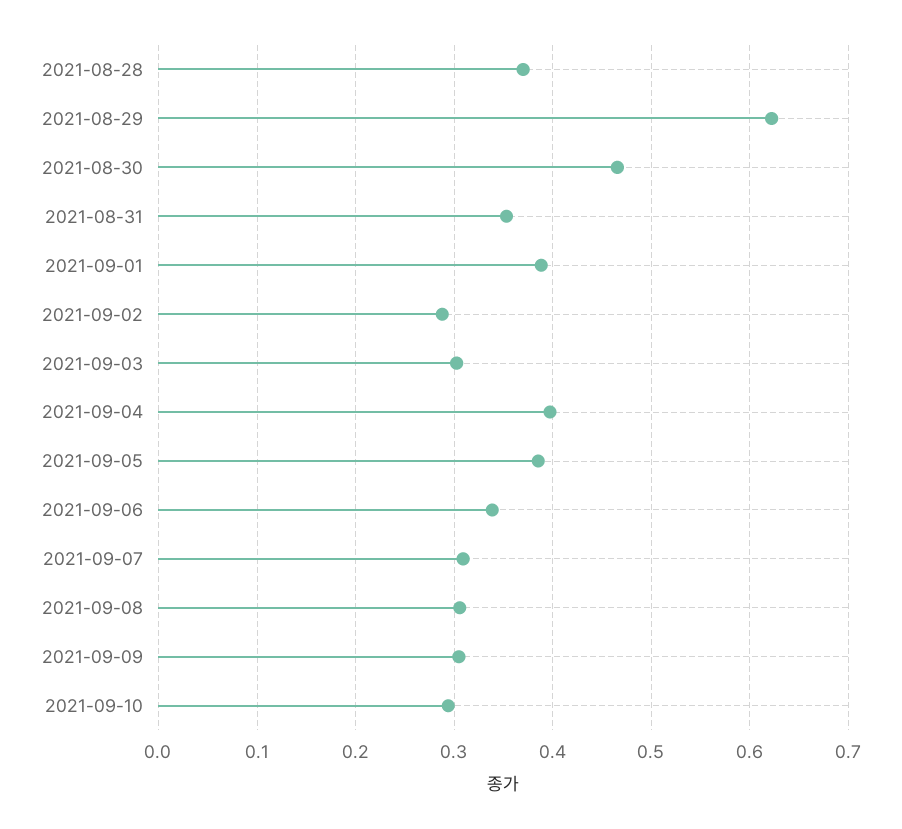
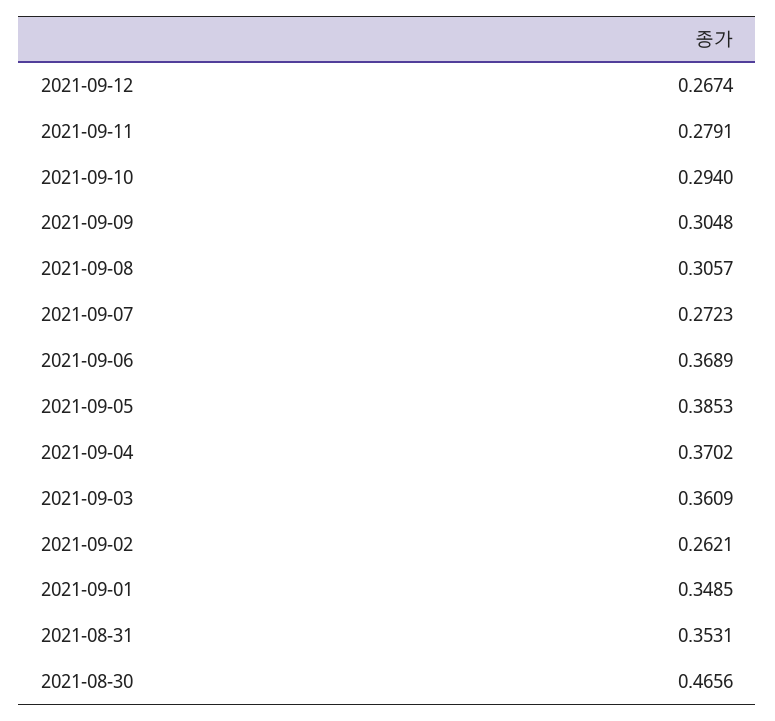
2021-08-28: 0.37 -> none
2021-08-29: 0.62 -> none
2021-09-01: 0.39 -> 0.3485
2021-09-02: 0.29 -> 0.2621
2021-09-03: 0.3 -> 0.3609
2021-09-04: 0.4 -> 0.3702
2021-09-06: 0.34 -> 0.3689
2021-09-07: 0.31 -> 0.2723
2021-09-12: none -> 0.2674
2021-09-11: none -> 0.2791

